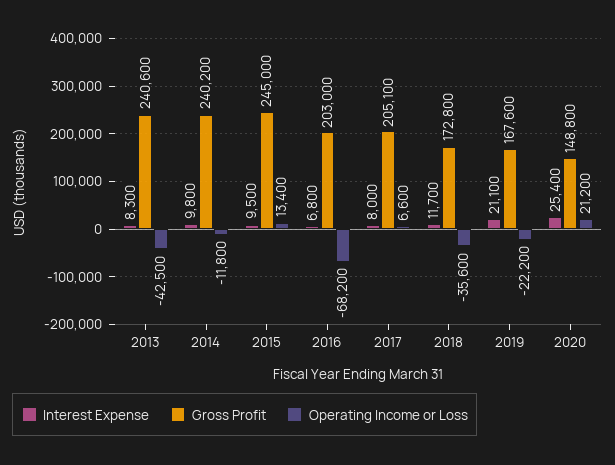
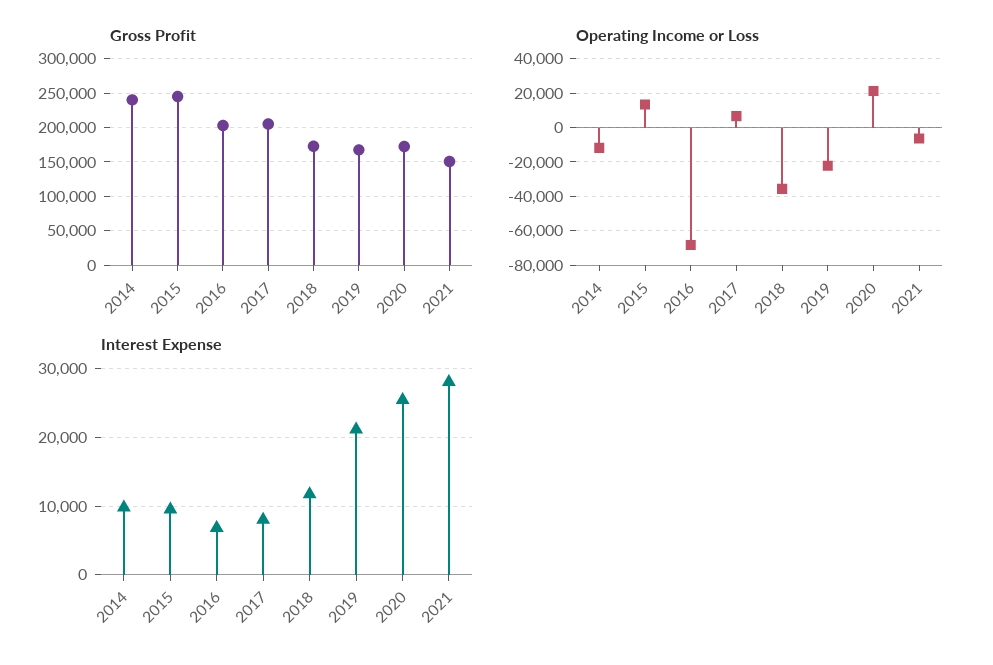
Interest Expense, 2013: 8300 -> none
Gross Profit, 2013: 240600 -> none
Operating Income or Loss, 2013: -42500 -> none
Gross Profit, 2020: 148800 -> 170000
Gross Profit, 2021: none -> 150000
Operating Income or Loss, 2021: none -> -5000
Interest Expense, 2021: none -> 28000

